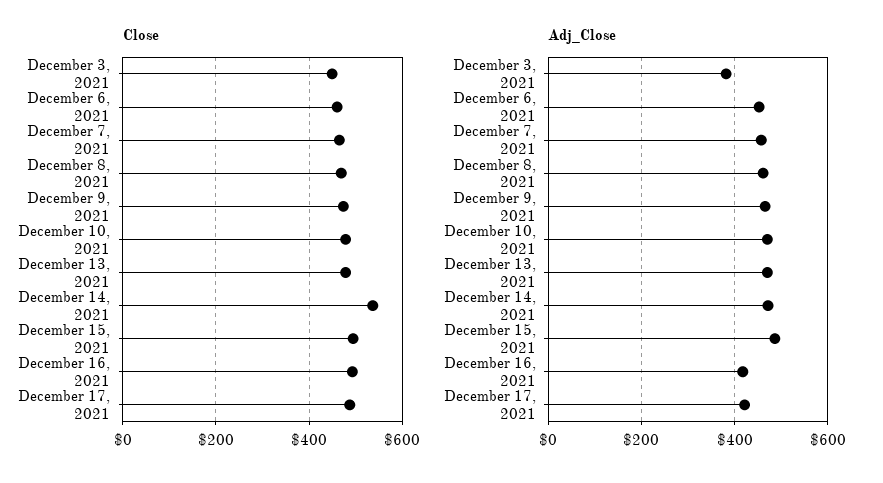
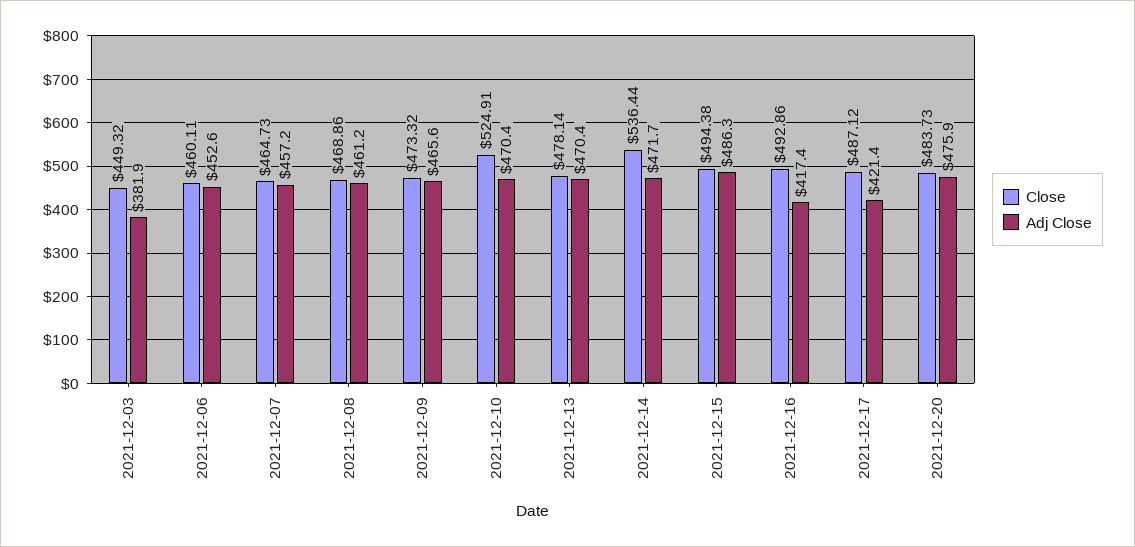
Close, December 10, 2021: 480 -> 524.91
Close, 2021-12-20: none -> 483.73
Adj_Close, 2021-12-20: none -> 475.9

